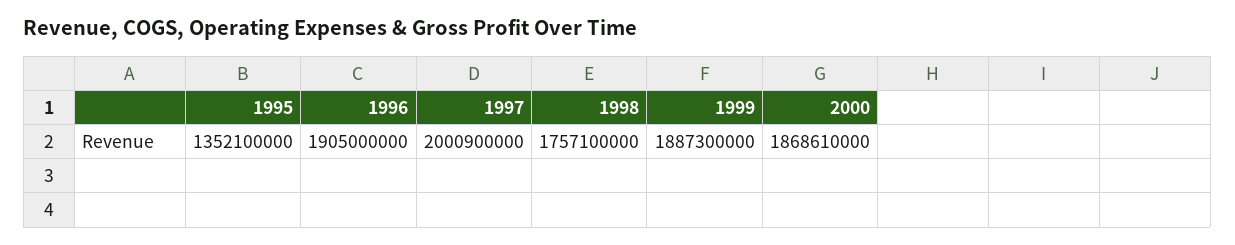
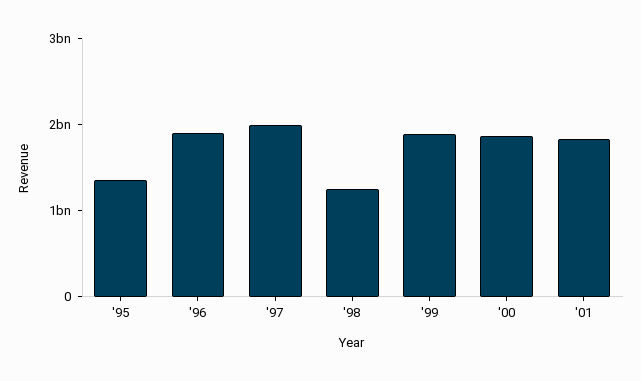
1998: 1757100000 -> 1200000000
'01: none -> 1800000000

